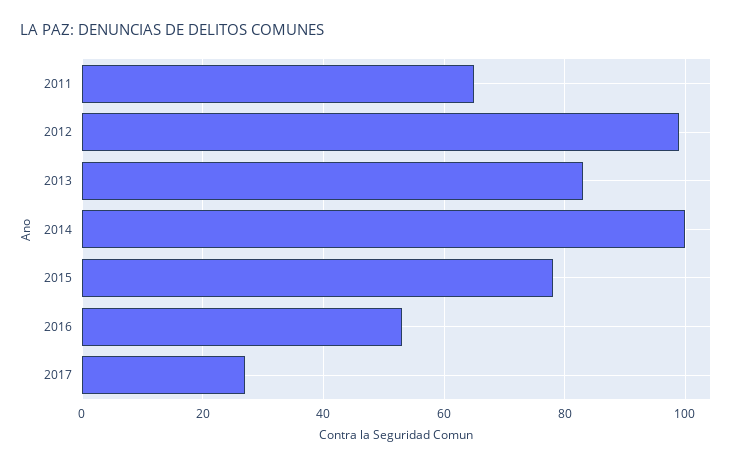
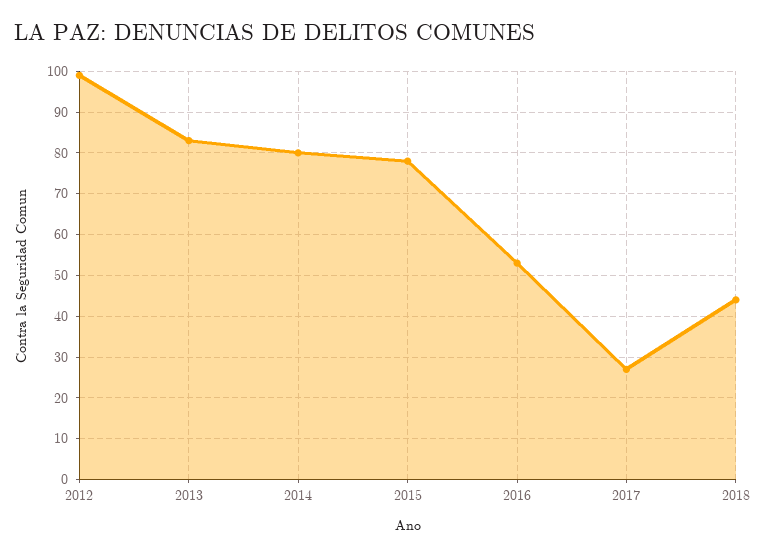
2011: 65 -> none
2014: 100 -> 80
2018: none -> 45

